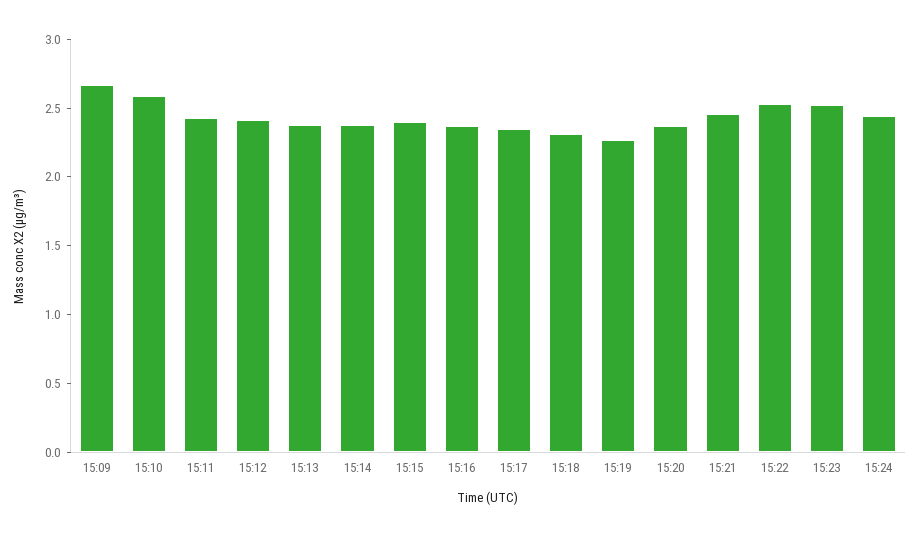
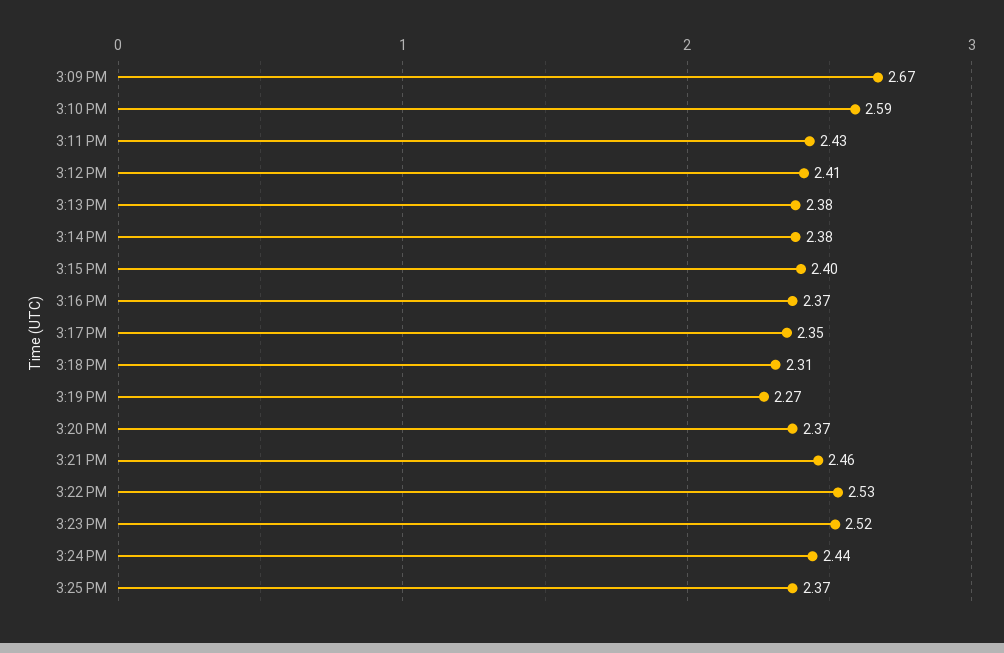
3:25 PM: none -> 2.37

